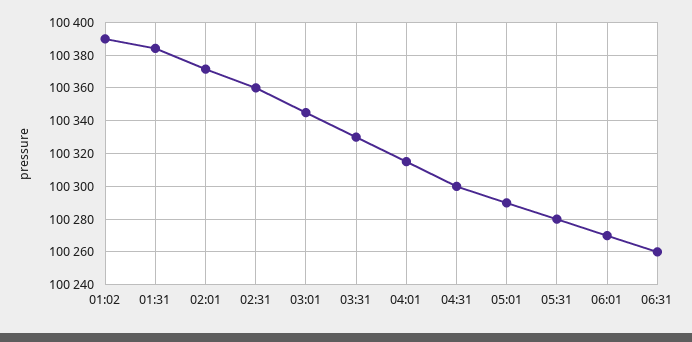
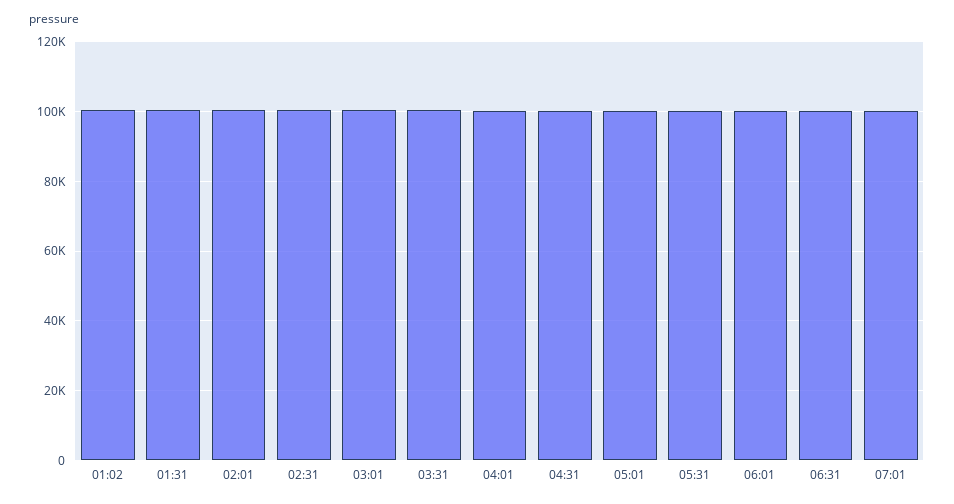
07:01: none -> 100000

